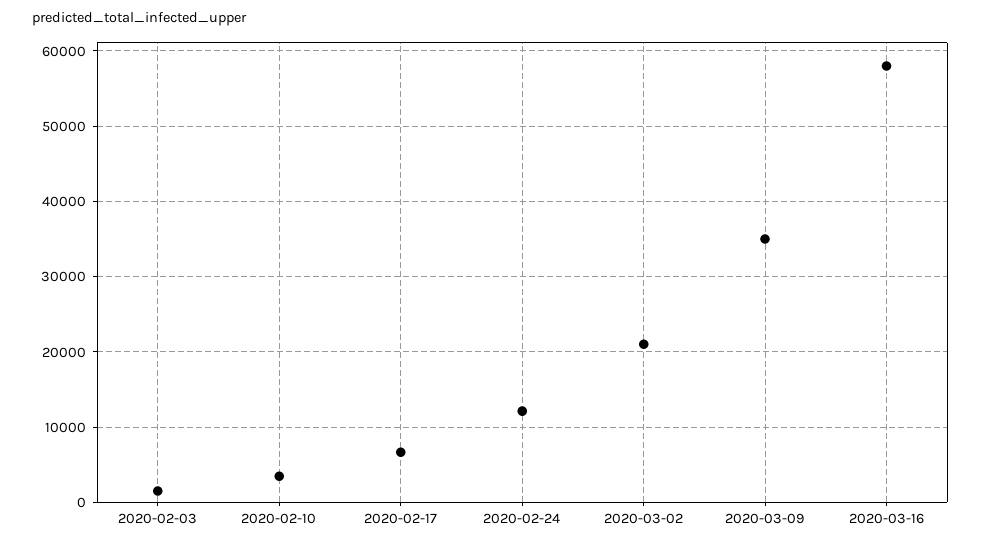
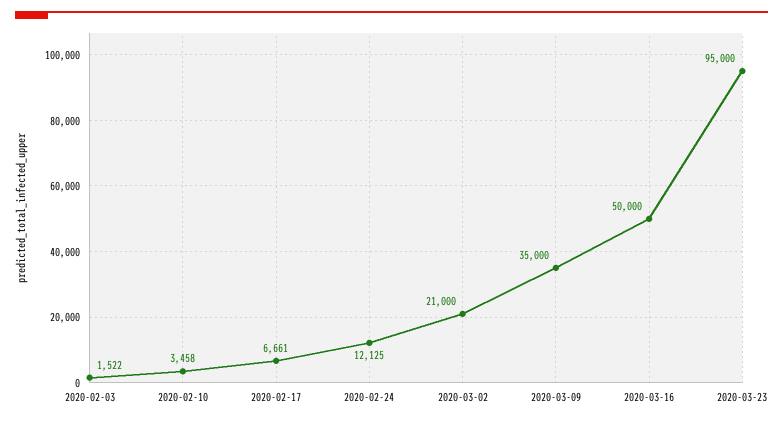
2020-03-16: 58000 -> 50000
2020-03-23: none -> 95000

